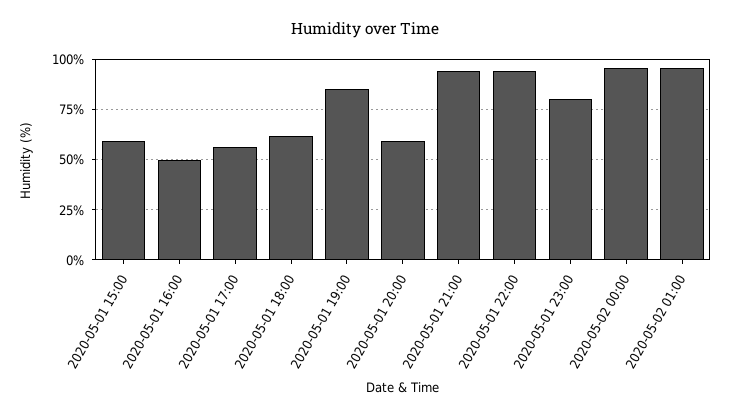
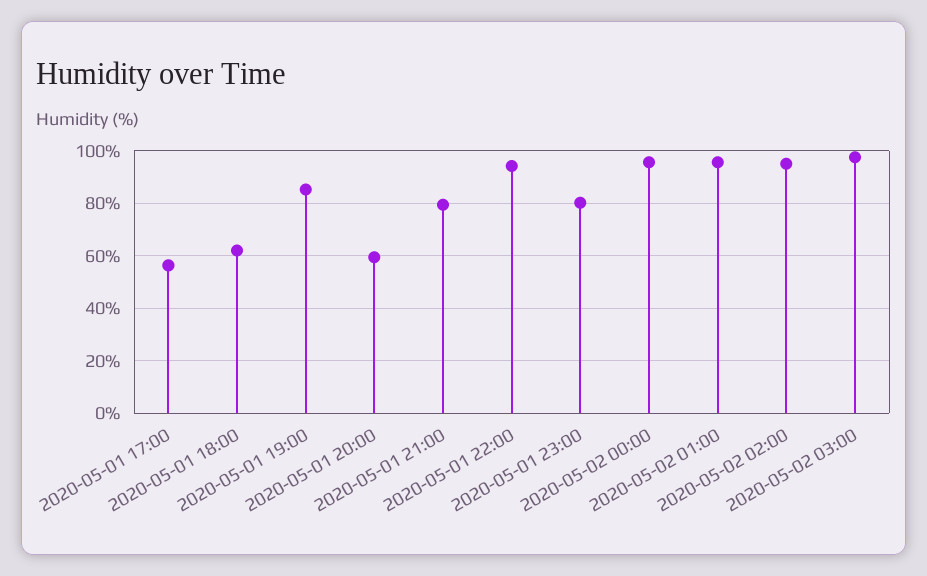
2020-05-01 15:00: 60 -> none
2020-05-01 16:00: 50 -> none
2020-05-01 21:00: 95 -> 80
2020-05-02 02:00: none -> 95
2020-05-02 03:00: none -> 97.5

